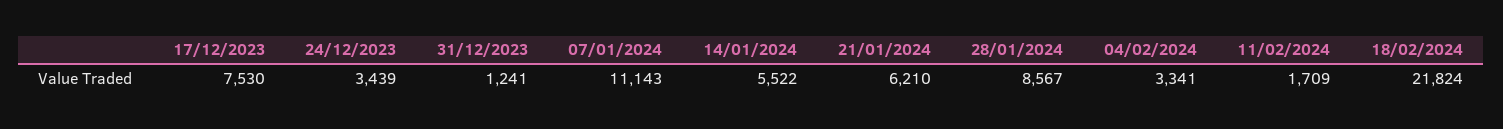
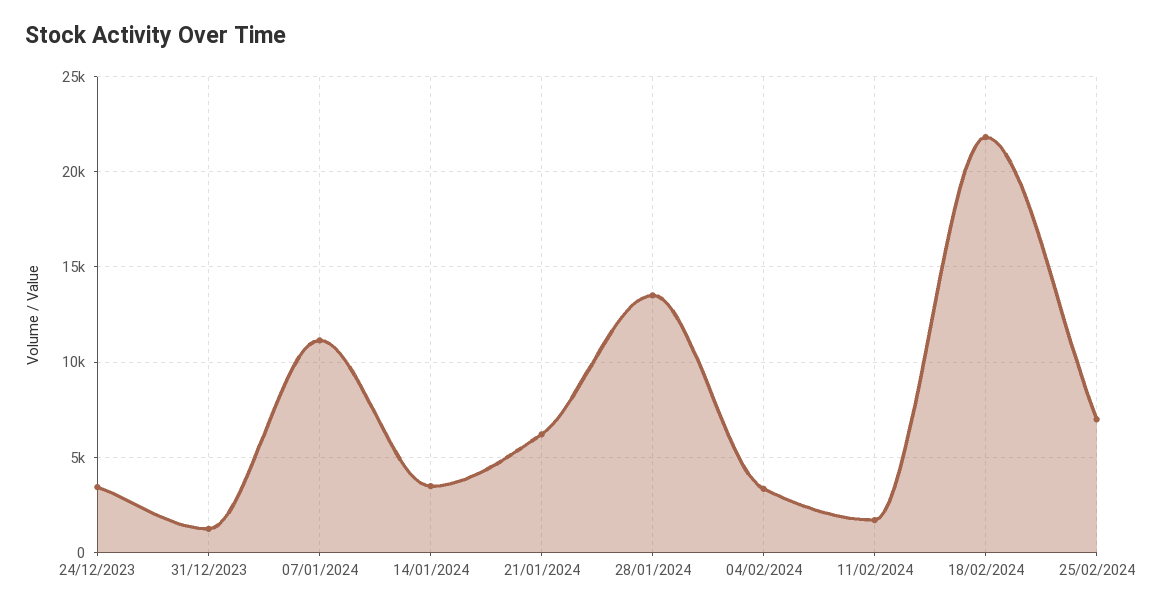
17/12/2023: 7530 -> none
14/01/2024: 5522 -> 3500
28/01/2024: 8567 -> 13500
25/02/2024: none -> 7000

